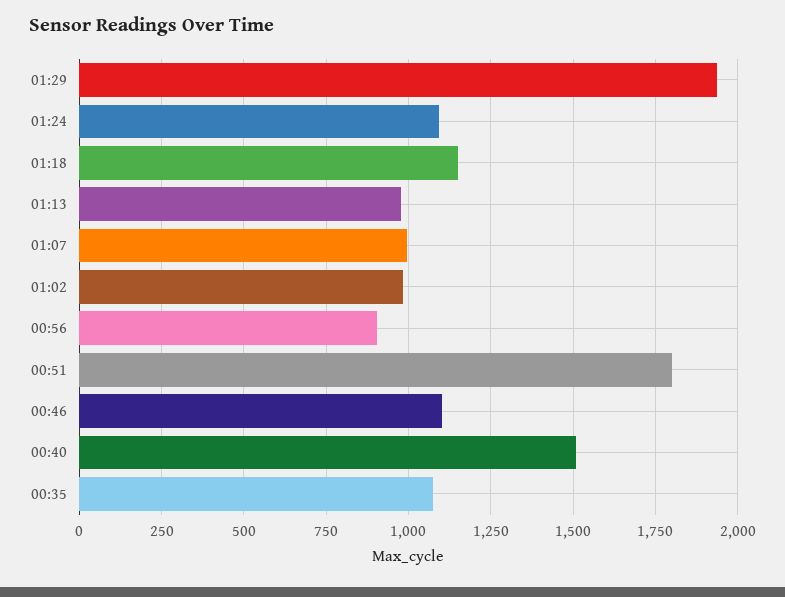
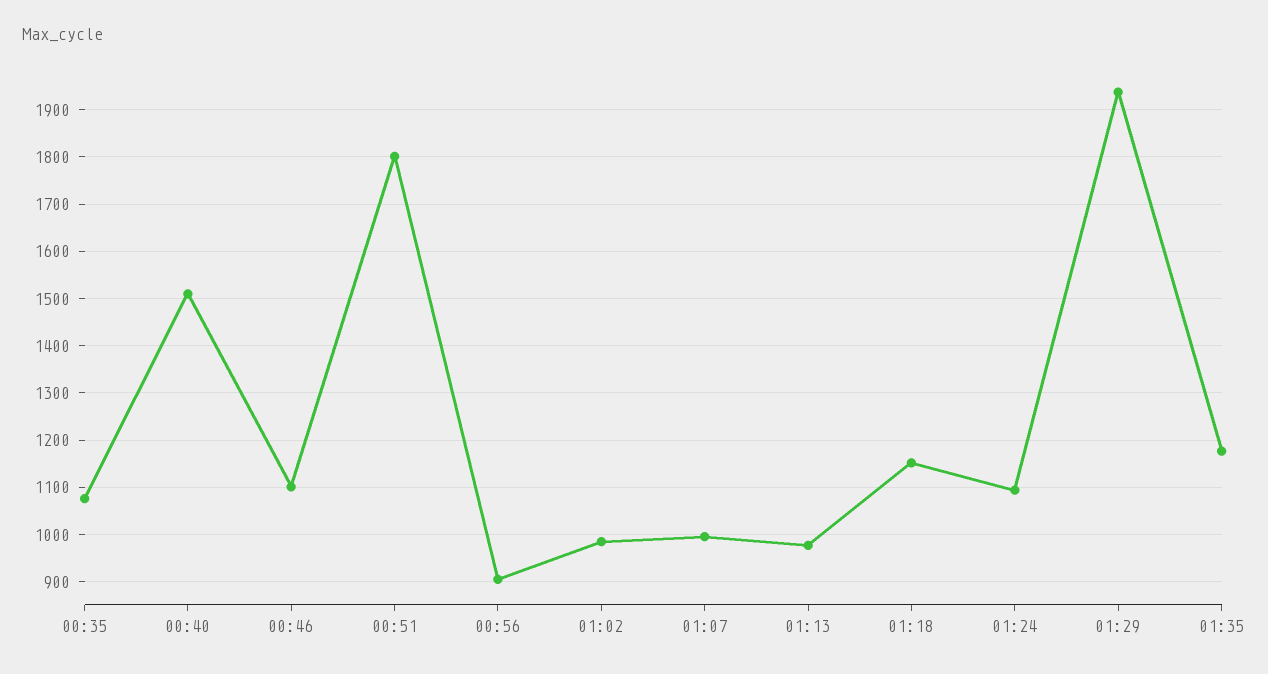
01:35: none -> 1180

